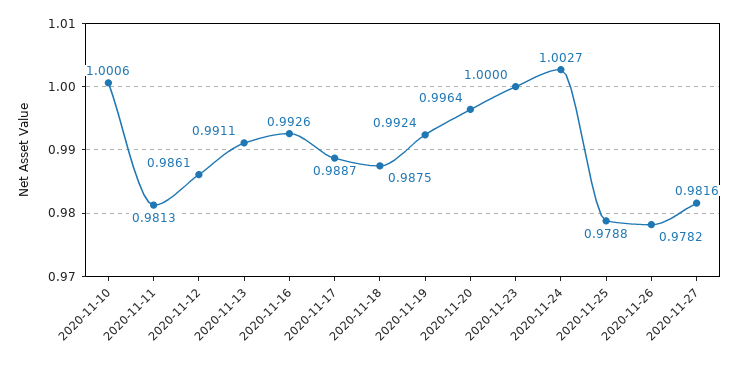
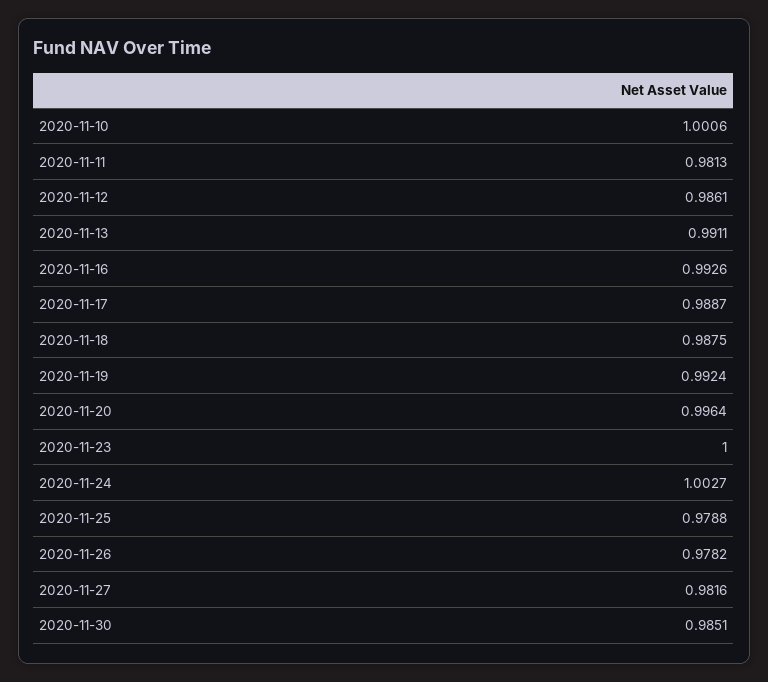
2020-11-30: none -> 0.9851

